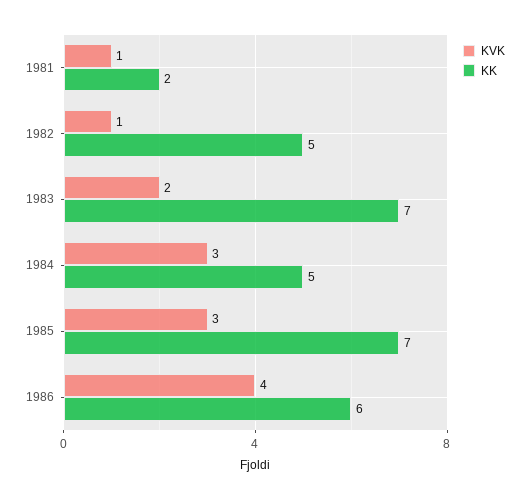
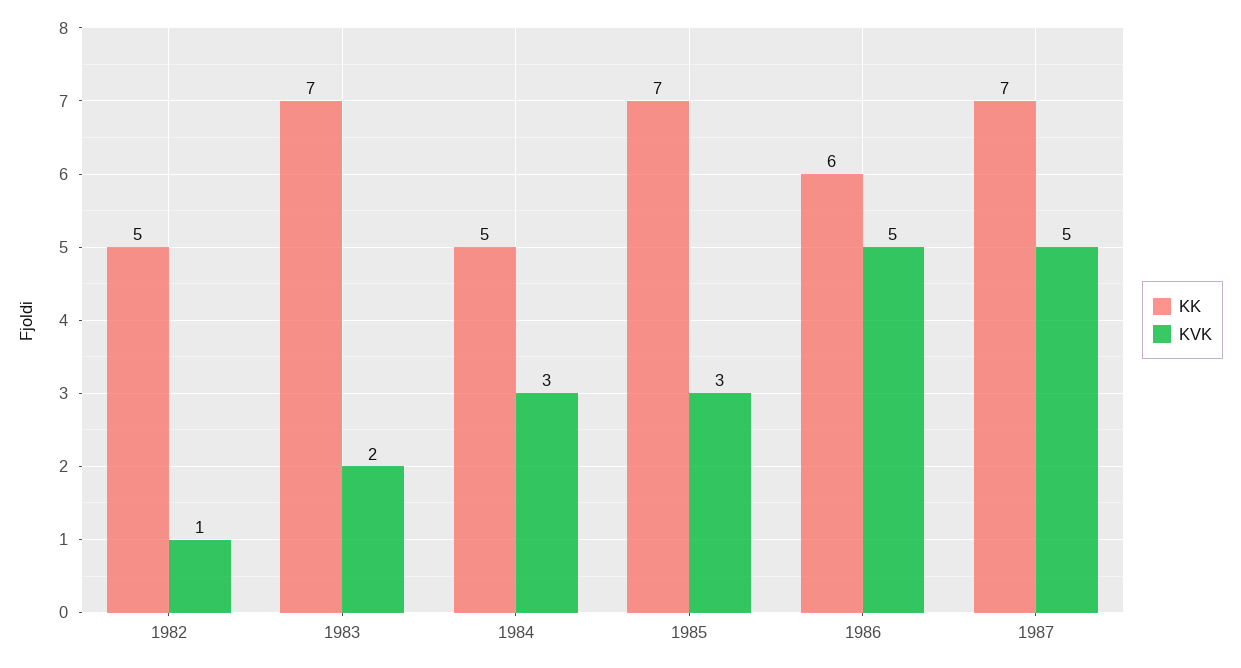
KVK, 1981: 1 -> none
KK, 1981: 2 -> none
KVK, 1986: 4 -> 5
KK, 1987: none -> 7
KVK, 1987: none -> 5

